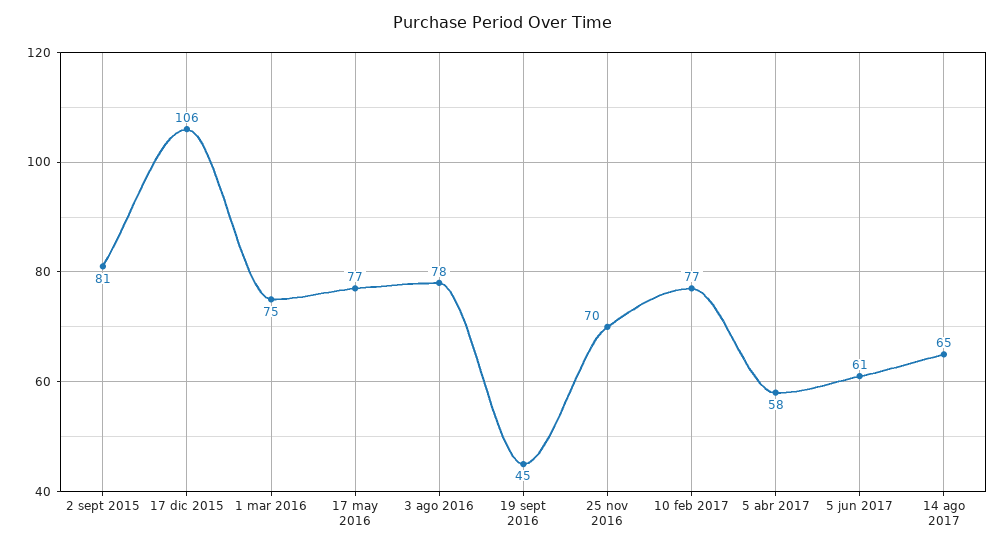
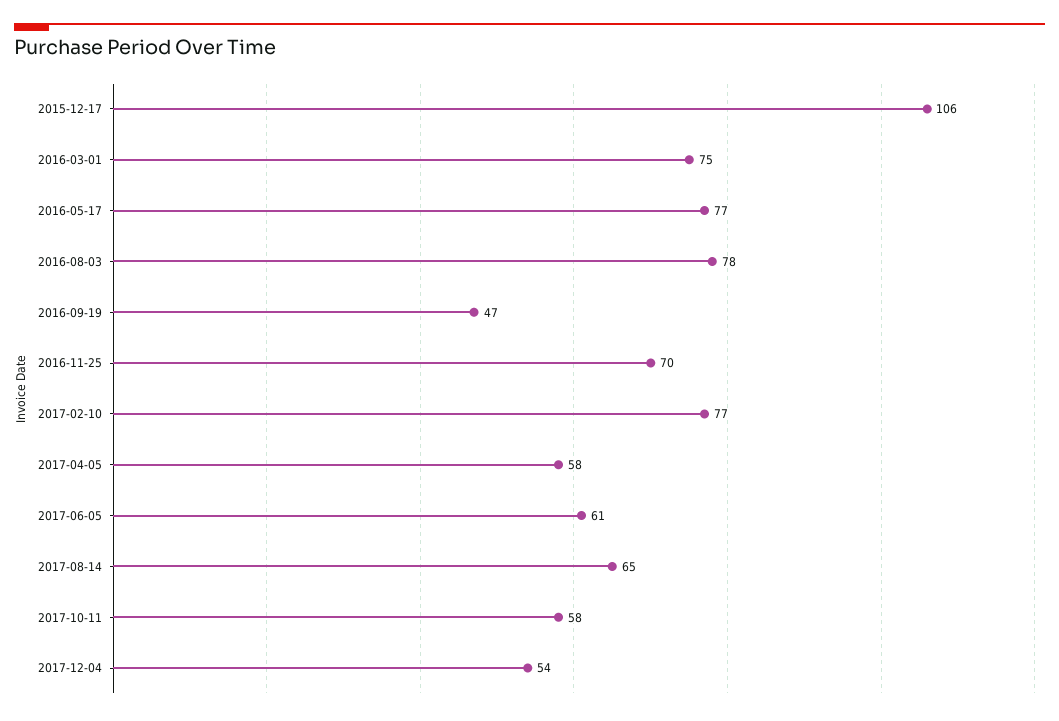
2 sept 2015: 81 -> none
19 sept 2016: 45 -> 47
2017-10-11: none -> 58
2017-12-04: none -> 54

